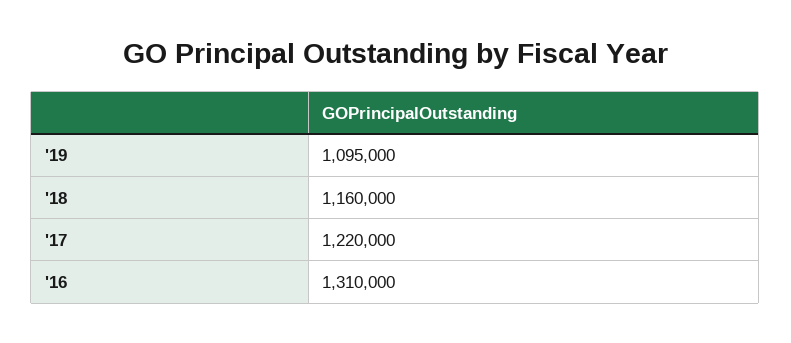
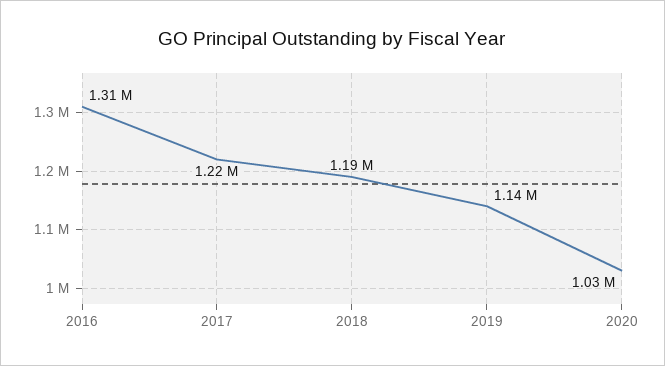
'19: 1095000 -> 1140000
'18: 1160000 -> 1190000
2020: none -> 1030000

